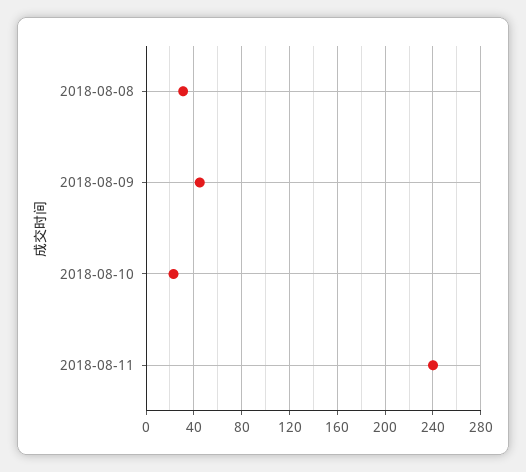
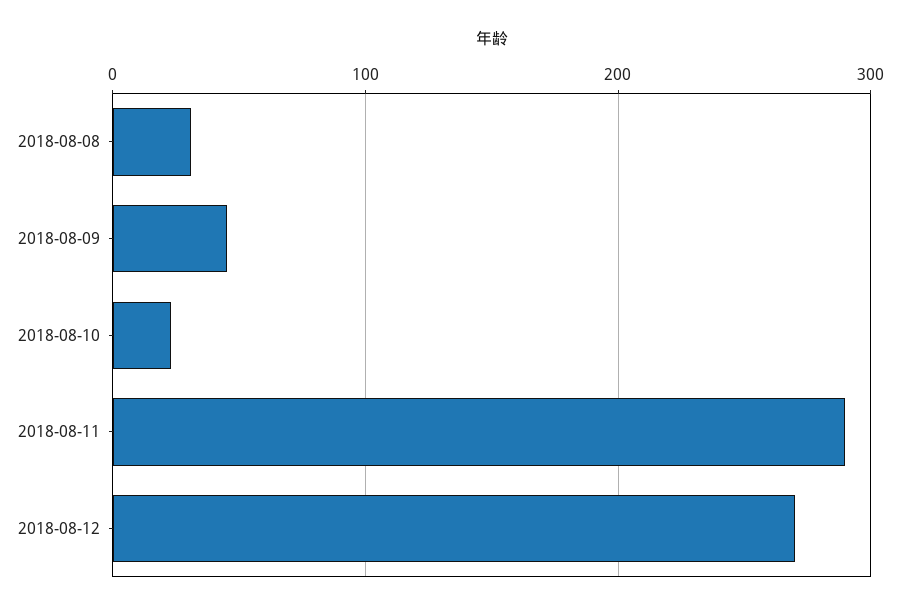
2018-08-11: 240 -> 290
2018-08-12: none -> 270

